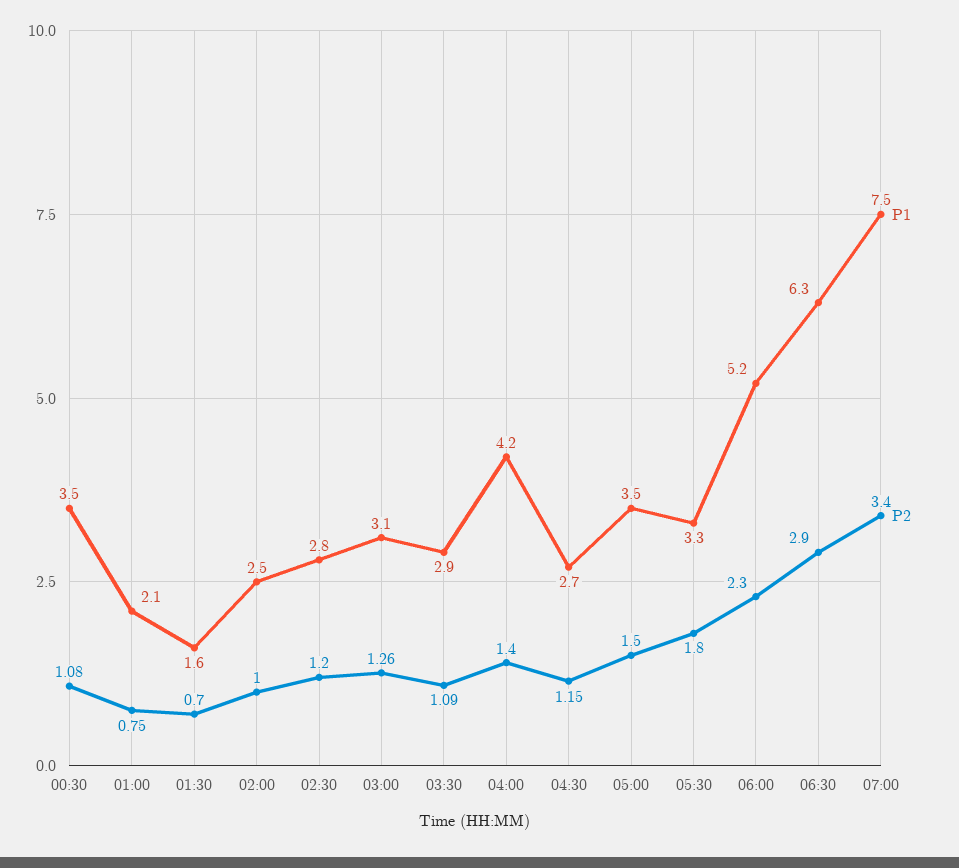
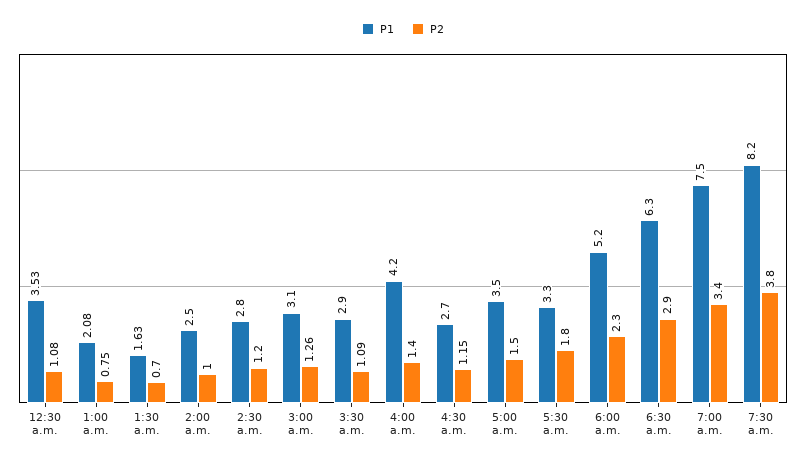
P1, 7:30 a.m.: none -> 8.2
P2, 7:30 a.m.: none -> 3.8

